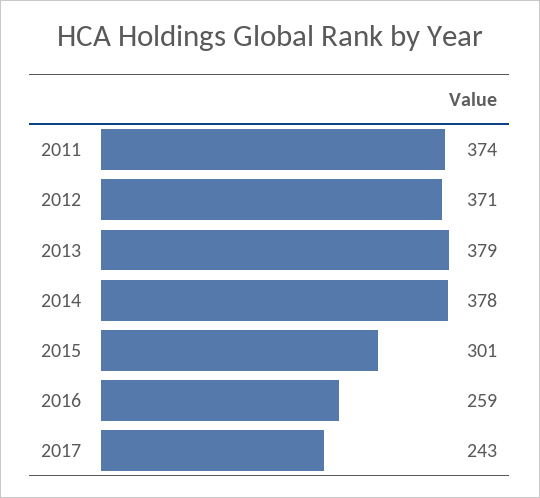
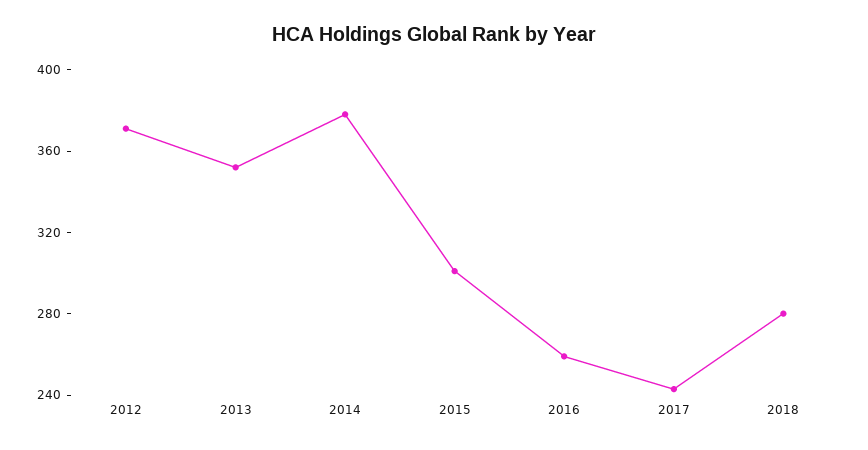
2011: 374 -> none
2013: 379 -> 350
2018: none -> 280

